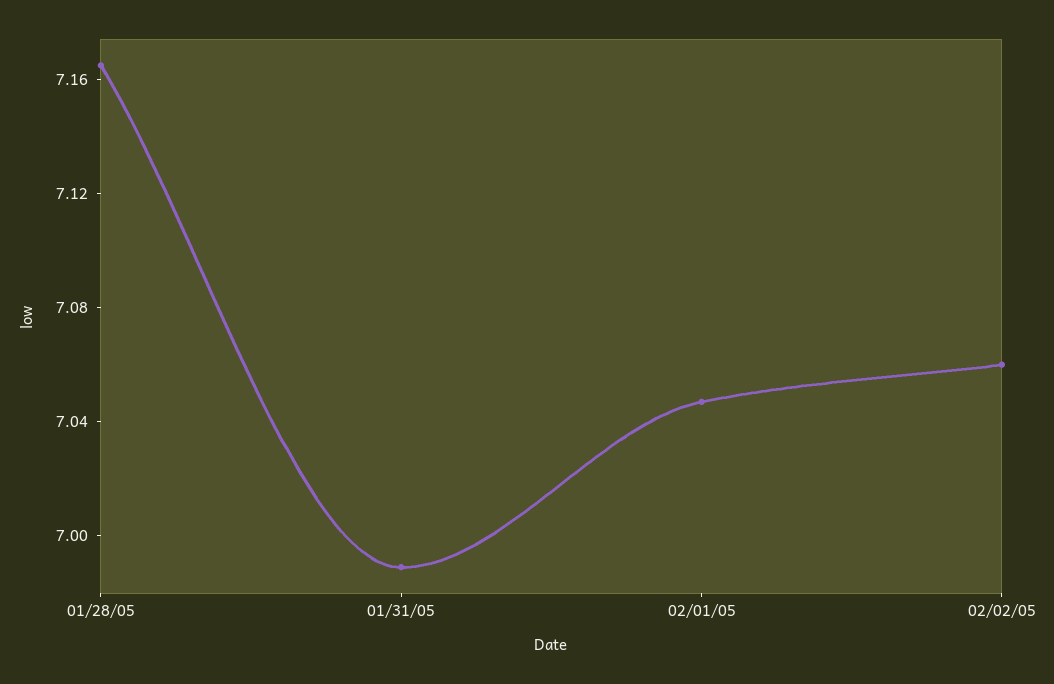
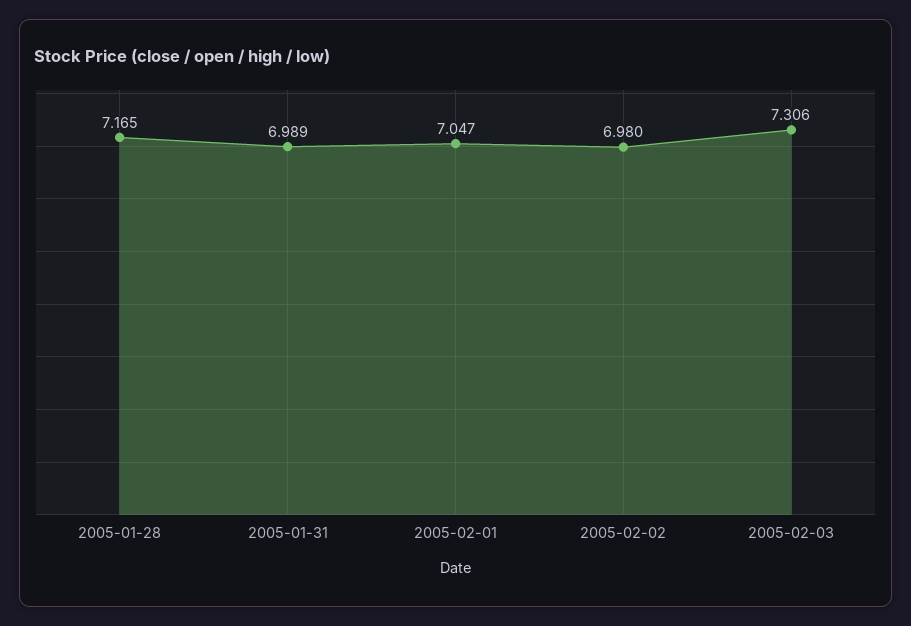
02/02/05: 7.06 -> 6.98
2005-02-03: none -> 7.306

